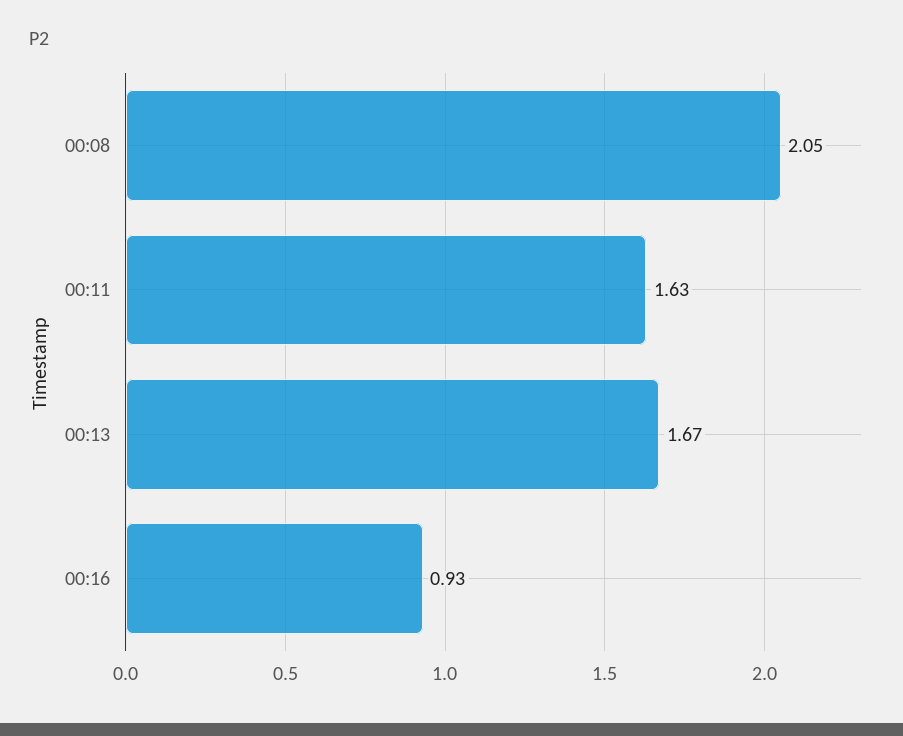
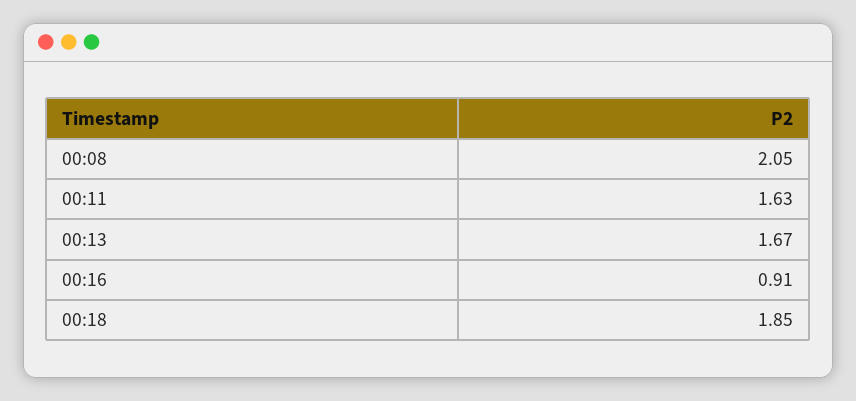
00:16: 0.93 -> 0.91
00:18: none -> 1.85

